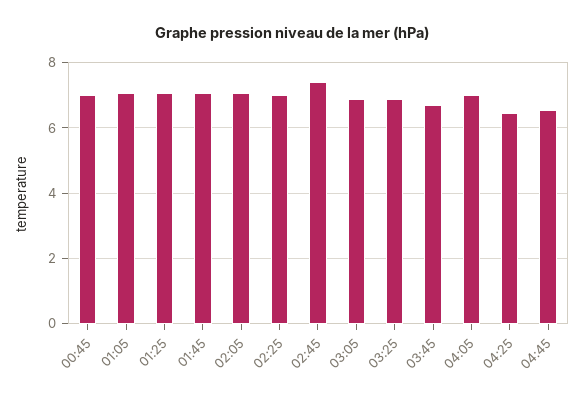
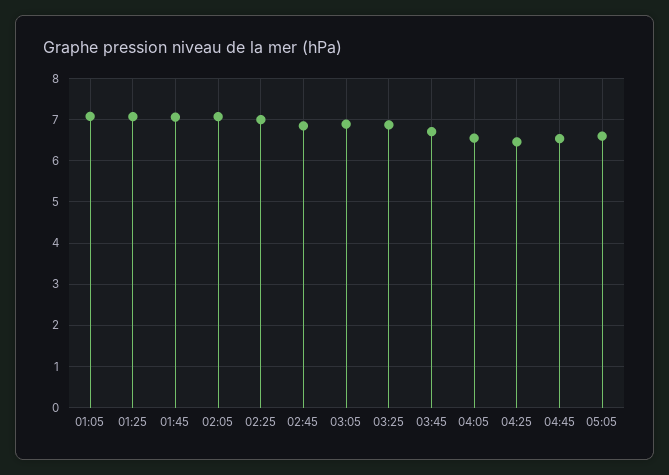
00:45: 7 -> none
02:45: 7.4 -> 6.8
04:05: 7 -> 6.6
05:05: none -> 6.6

